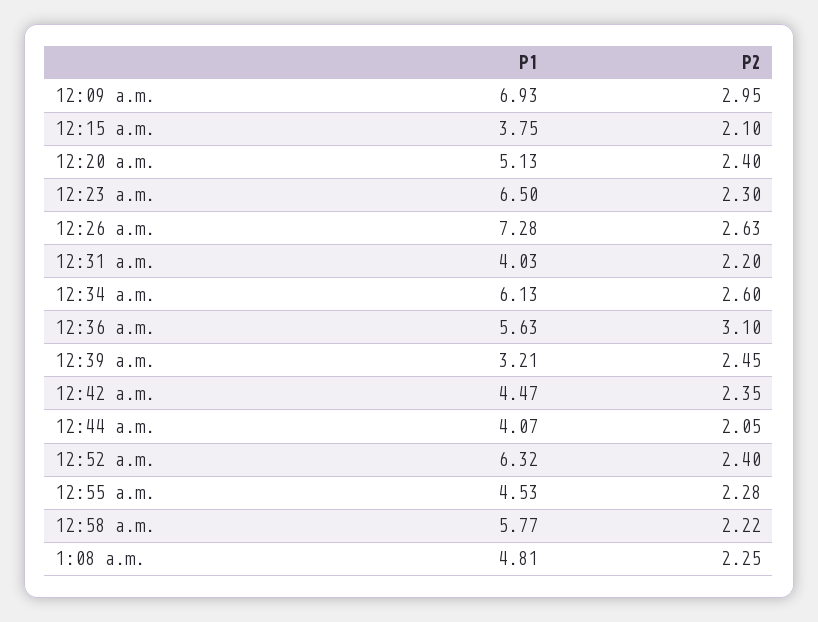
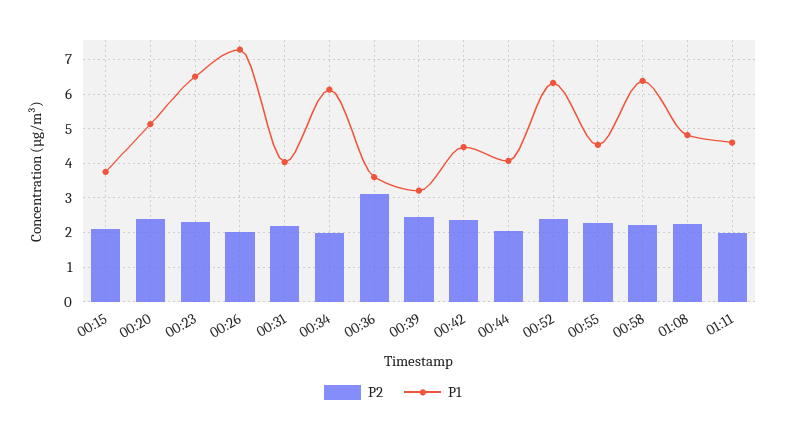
P1, 12:09 a.m.: 6.93 -> none
P2, 12:09 a.m.: 2.95 -> none
P2, 12:26 a.m.: 2.63 -> 2
P2, 12:34 a.m.: 2.6 -> 2
P1, 12:36 a.m.: 5.63 -> 3.6
P1, 12:58 a.m.: 5.77 -> 6.4
P2, 01:11: none -> 2
P1, 01:11: none -> 4.6

